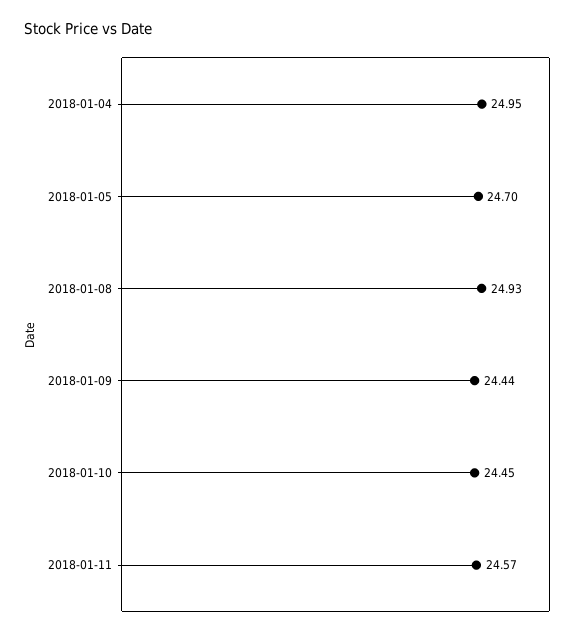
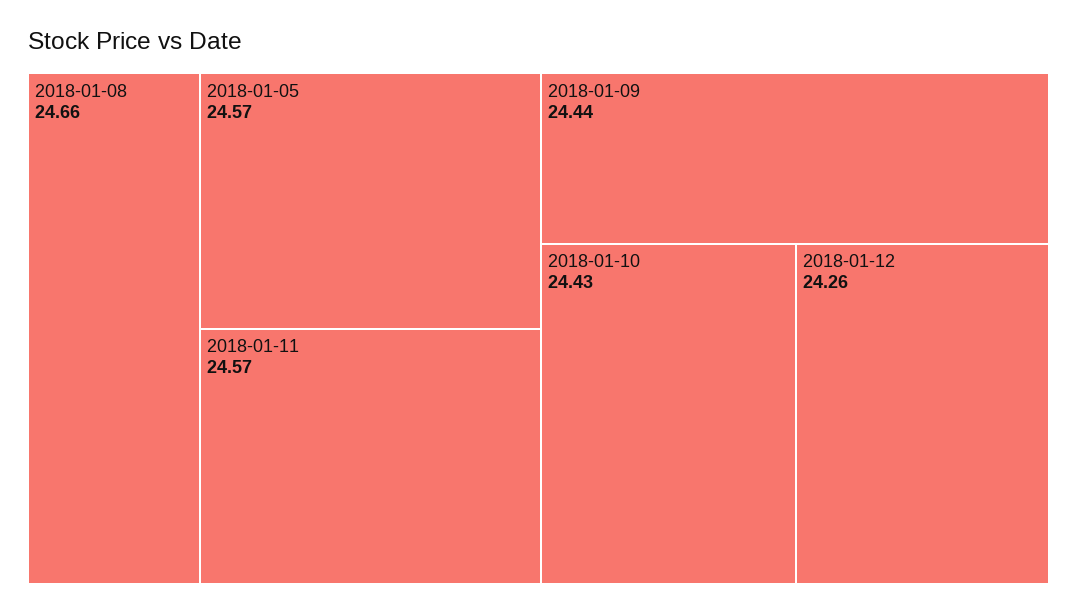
2018-01-04: 24.95 -> none
2018-01-05: 24.7 -> 24.57
2018-01-08: 24.93 -> 24.66
2018-01-10: 24.45 -> 24.43
2018-01-12: none -> 24.26

